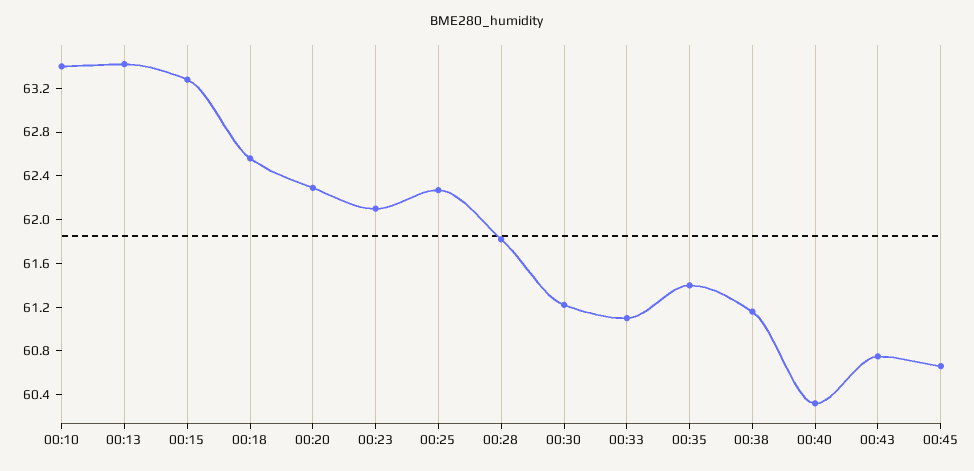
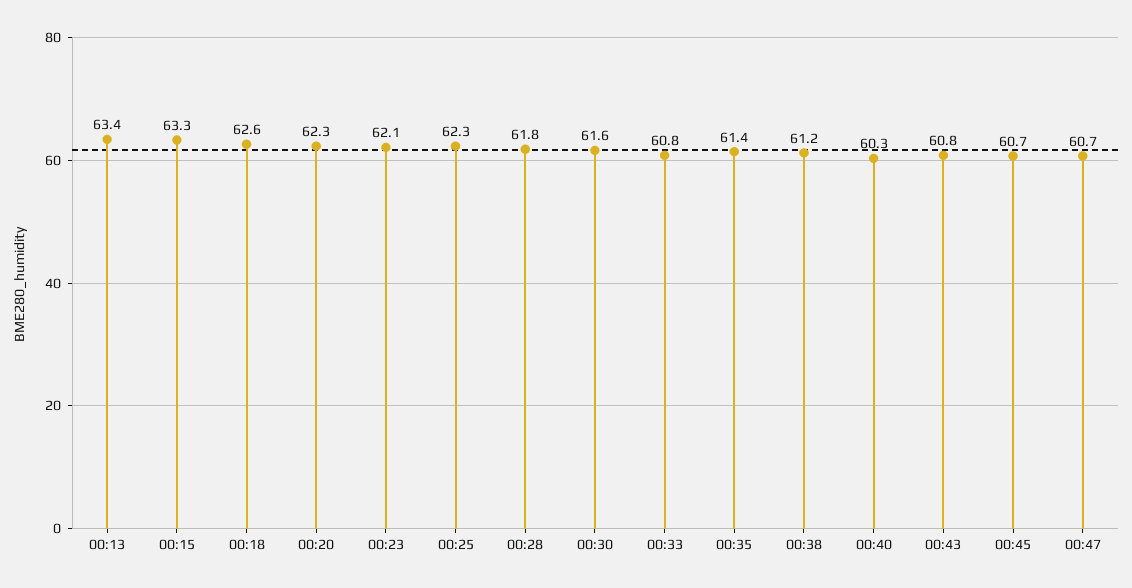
00:10: 63.4 -> none
00:30: 61.2 -> 61.6
00:33: 61.1 -> 60.8
00:47: none -> 60.7

